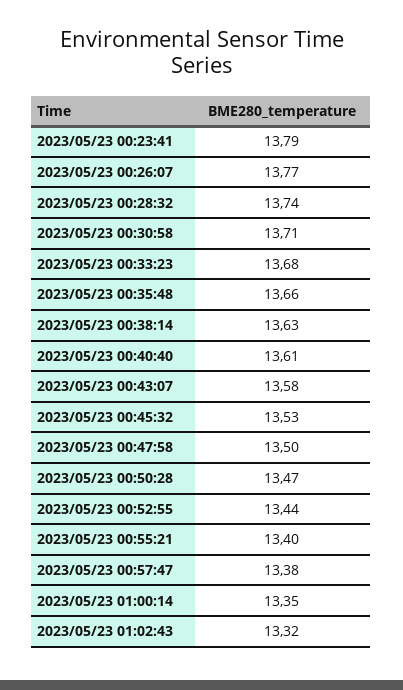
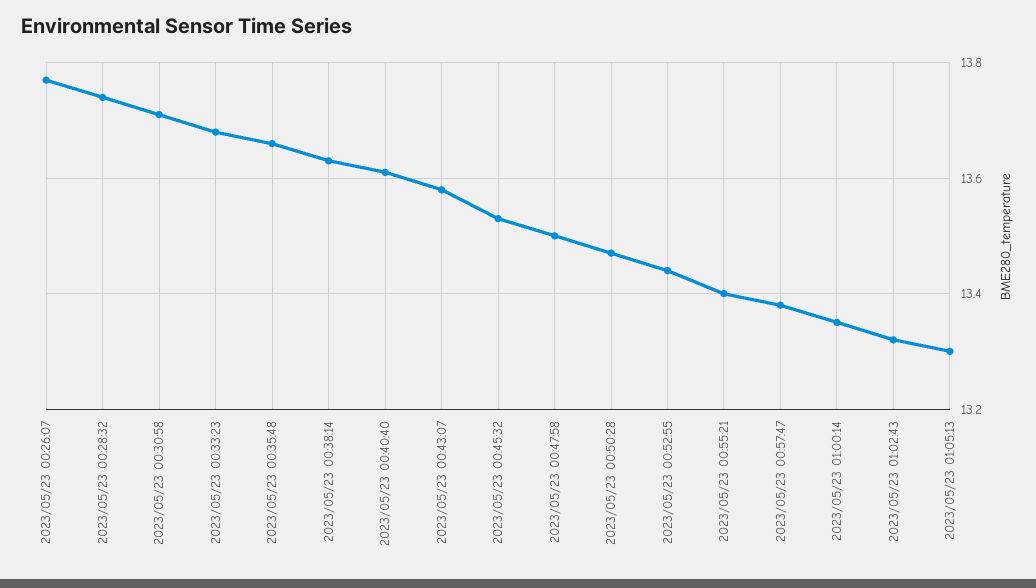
2023/05/23 00:23:41: 13.79 -> none
2023/05/23 01:05:13: none -> 13.3

